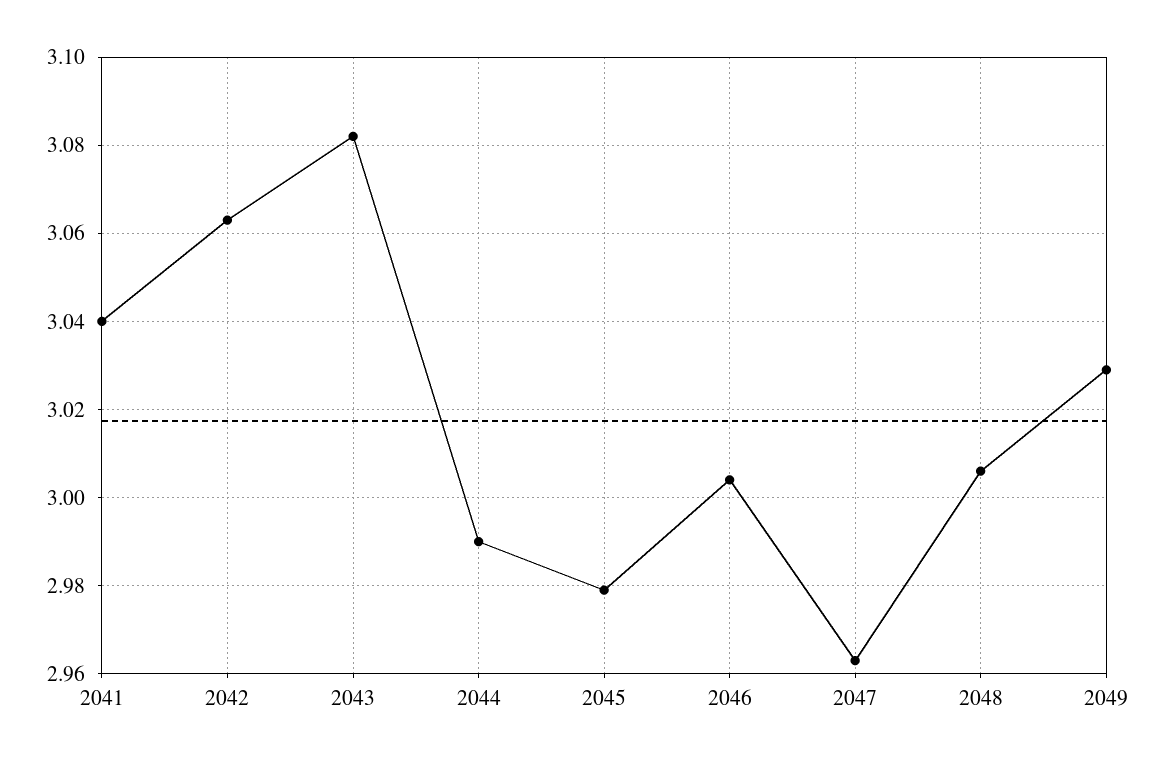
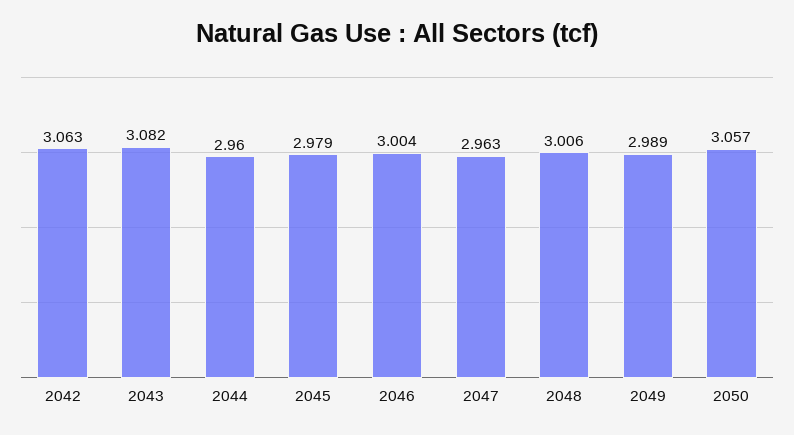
2041: 3.04 -> none
2044: 2.99 -> 2.96
2049: 3.03 -> 2.989
2050: none -> 3.057

